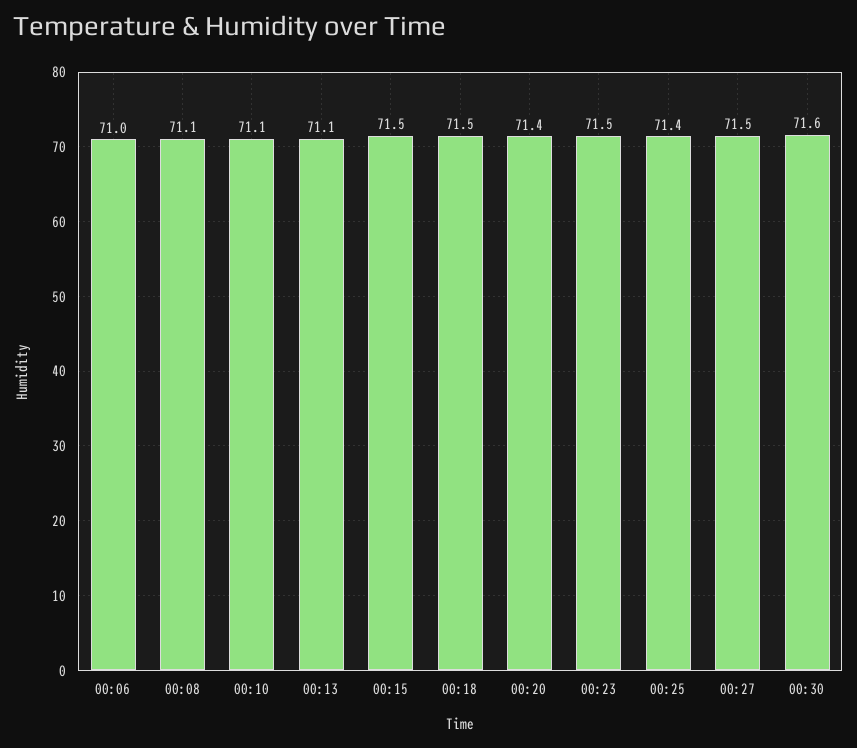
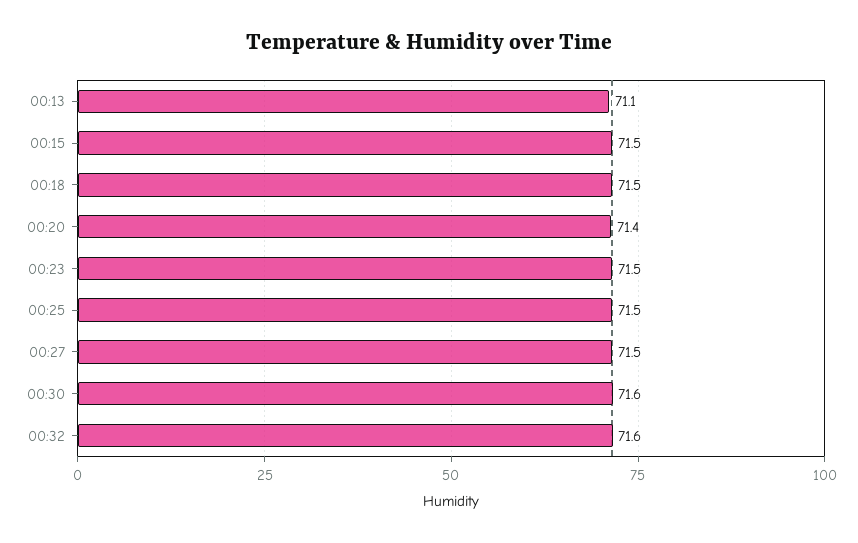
00:06: 71 -> none
00:08: 71.1 -> none
00:10: 71.1 -> none
00:25: 71.4 -> 71.5
00:32: none -> 71.6

